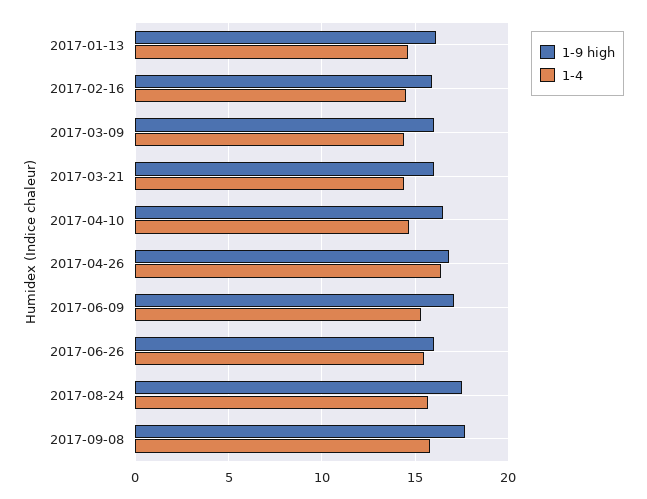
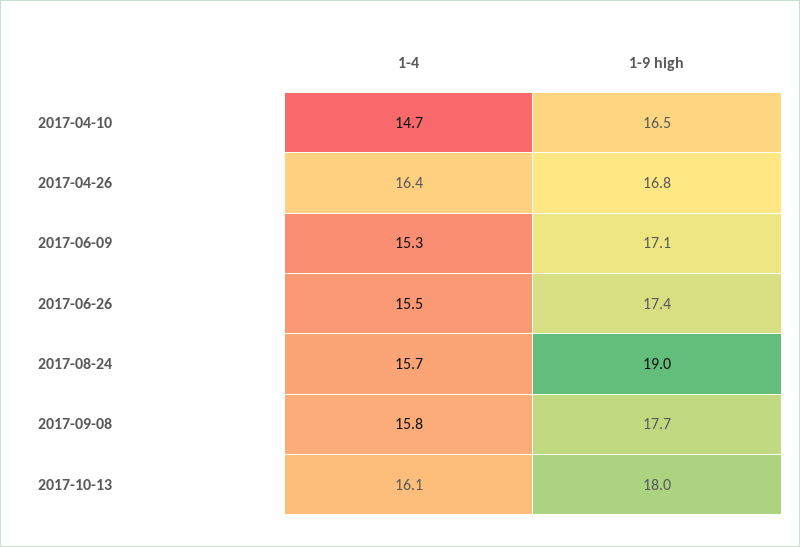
1-9 high, 2017-01-13: 16 -> none
1-4, 2017-01-13: 14.5 -> none
1-9 high, 2017-02-16: 16 -> none
1-4, 2017-02-16: 14.5 -> none
1-9 high, 2017-03-09: 16 -> none
1-4, 2017-03-09: 14.5 -> none
1-9 high, 2017-03-21: 16 -> none
1-4, 2017-03-21: 14.5 -> none
1-9 high, 2017-06-26: 16 -> 17.4
1-9 high, 2017-08-24: 17.5 -> 19
1-4, 2017-10-13: none -> 16.1
1-9 high, 2017-10-13: none -> 18

